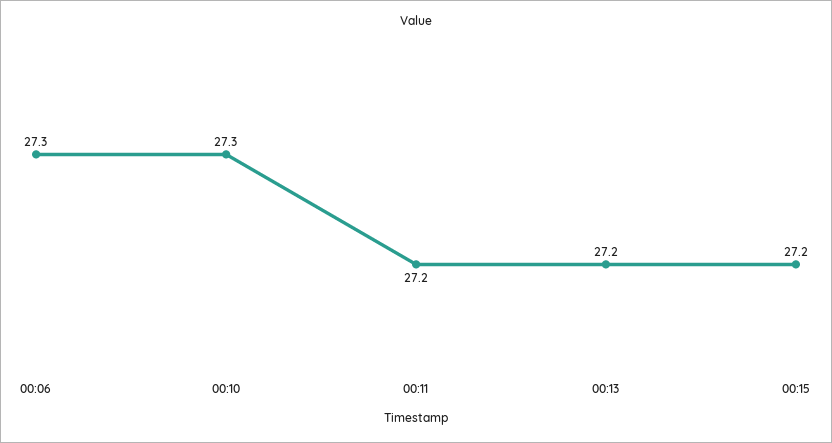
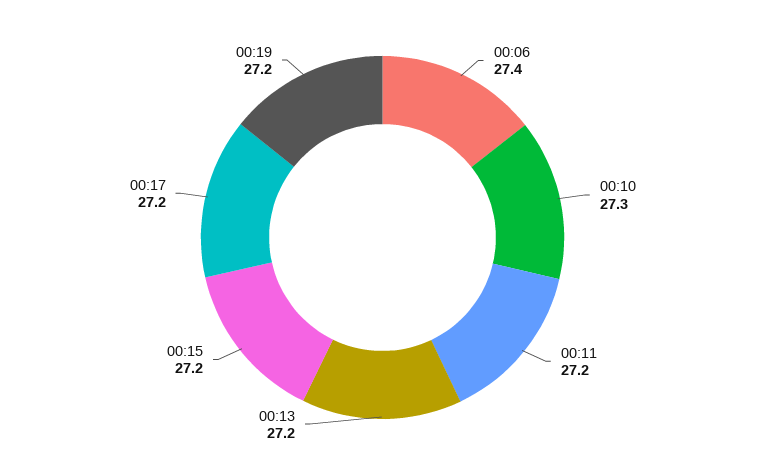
00:06: 27.3 -> 27.4
00:17: none -> 27.2
00:19: none -> 27.2

